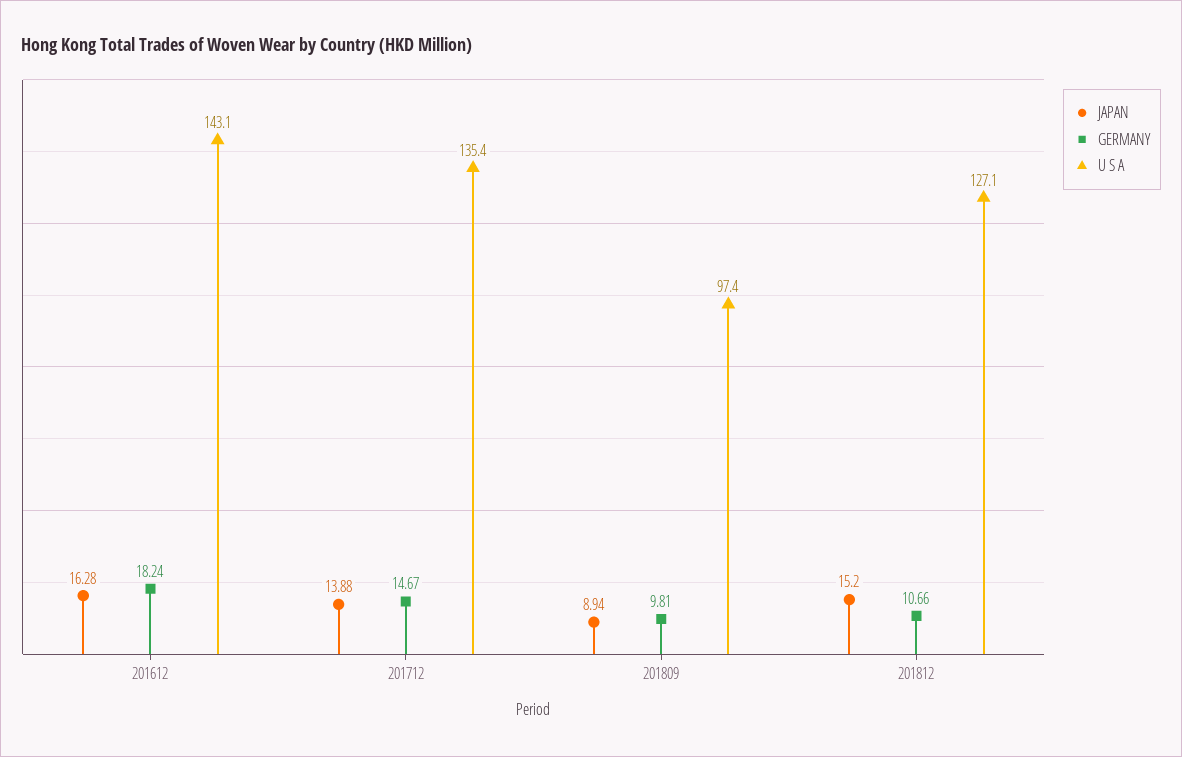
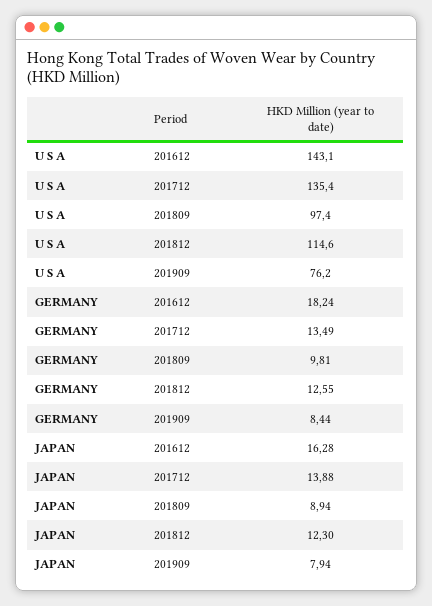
GERMANY, 201712: 14.67 -> 13.49
JAPAN, 201812: 15.2 -> 12.3
GERMANY, 201812: 10.66 -> 12.55
U S A, 201812: 127.1 -> 114.6
U S A, 201909: none -> 76.2
GERMANY, 201909: none -> 8.44
JAPAN, 201909: none -> 7.94

